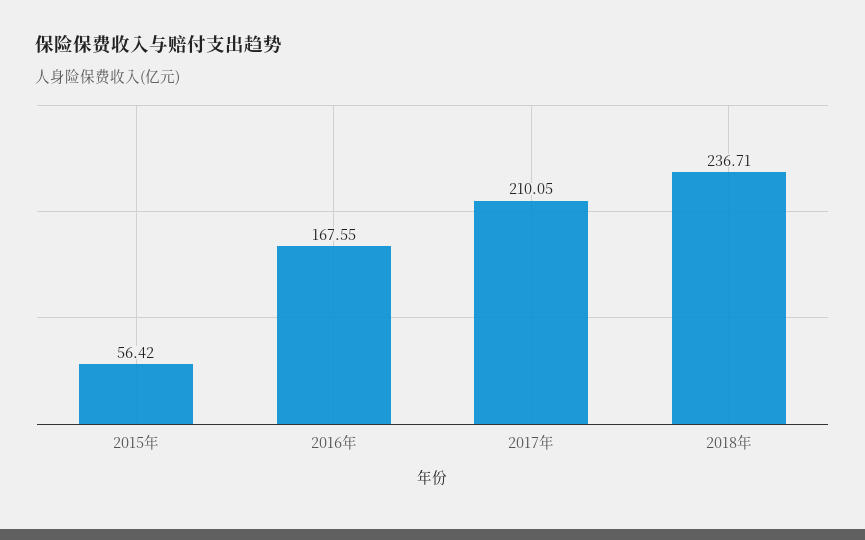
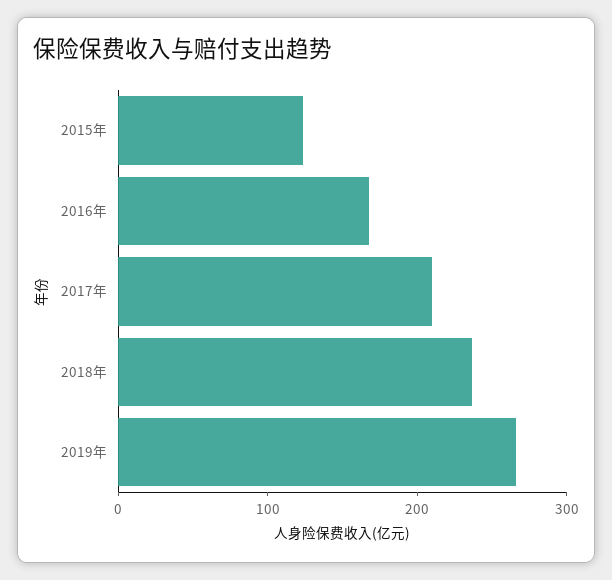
2015年: 56.42 -> 120
2019年: none -> 260

